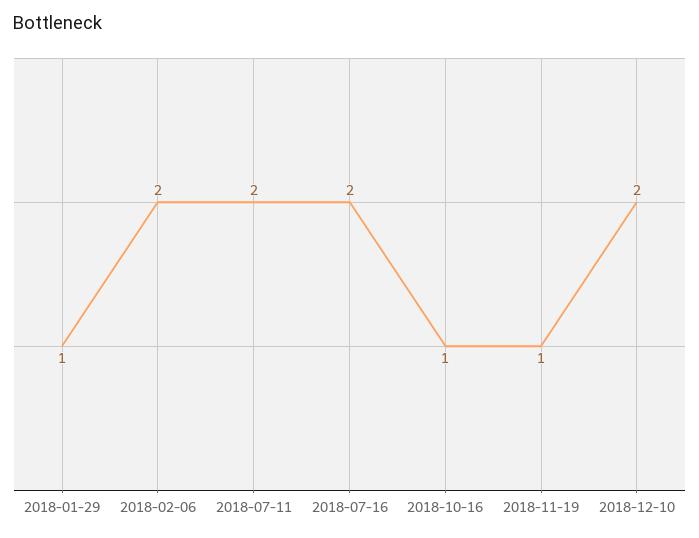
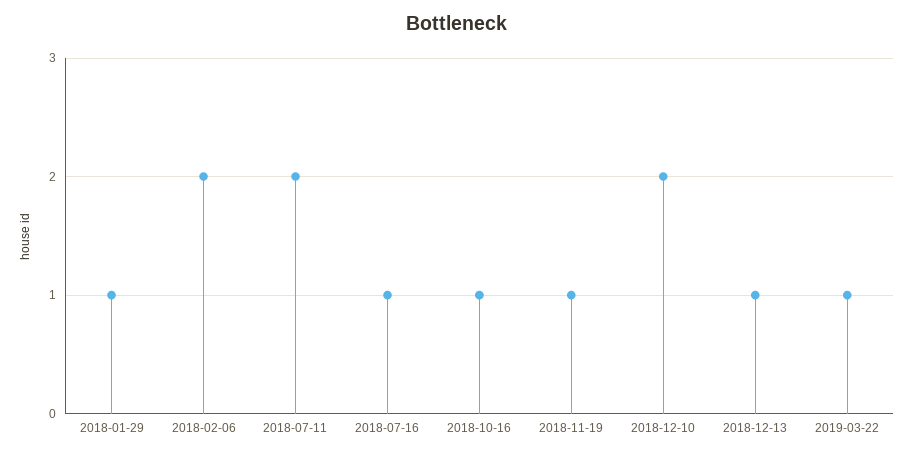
2018-07-16: 2 -> 1
2018-12-13: none -> 1
2019-03-22: none -> 1

